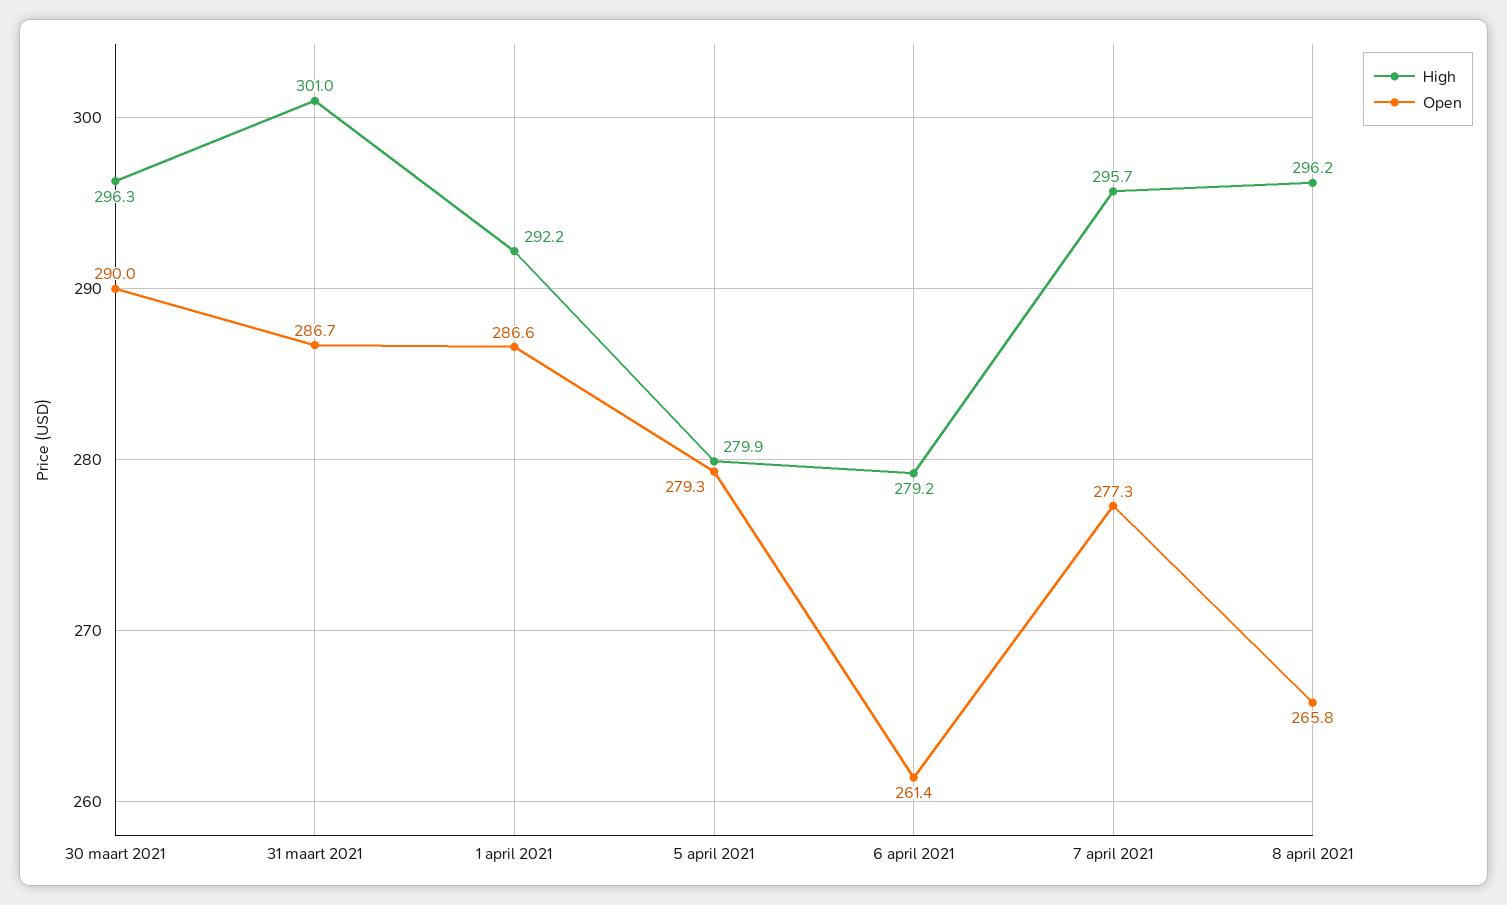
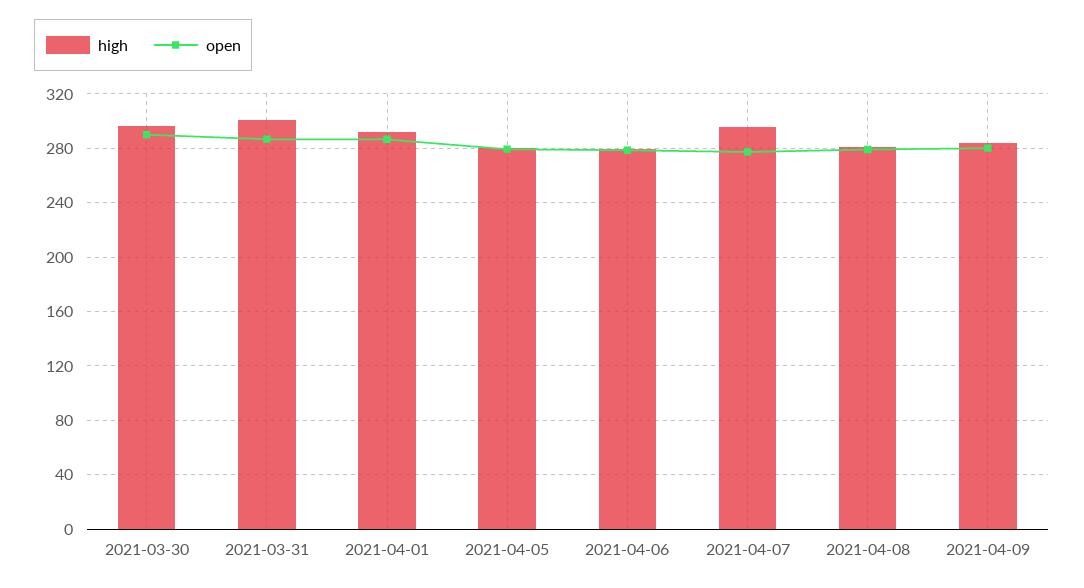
Open, 6 april 2021: 261.4 -> 280
High, 8 april 2021: 296.2 -> 280
Open, 8 april 2021: 265.8 -> 280
High, 2021-04-09: none -> 285
Open, 2021-04-09: none -> 280

